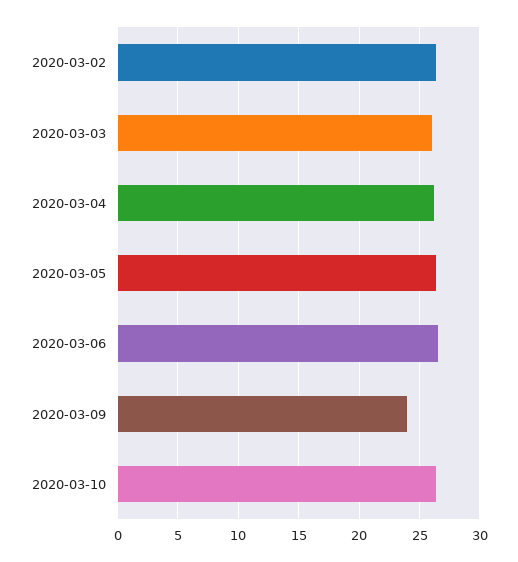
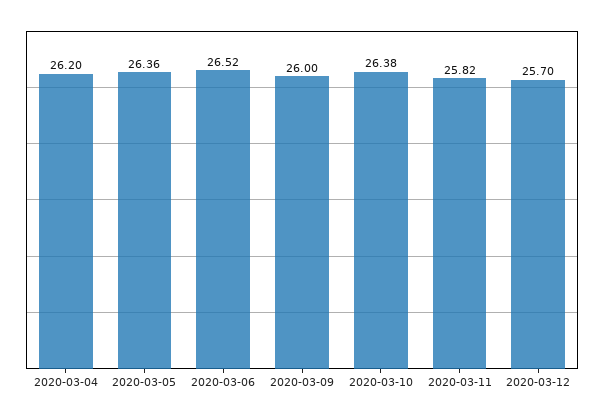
2020-03-02: 26.5 -> none
2020-03-03: 26 -> none
2020-03-09: 24 -> 26
2020-03-11: none -> 25.82
2020-03-12: none -> 25.7

